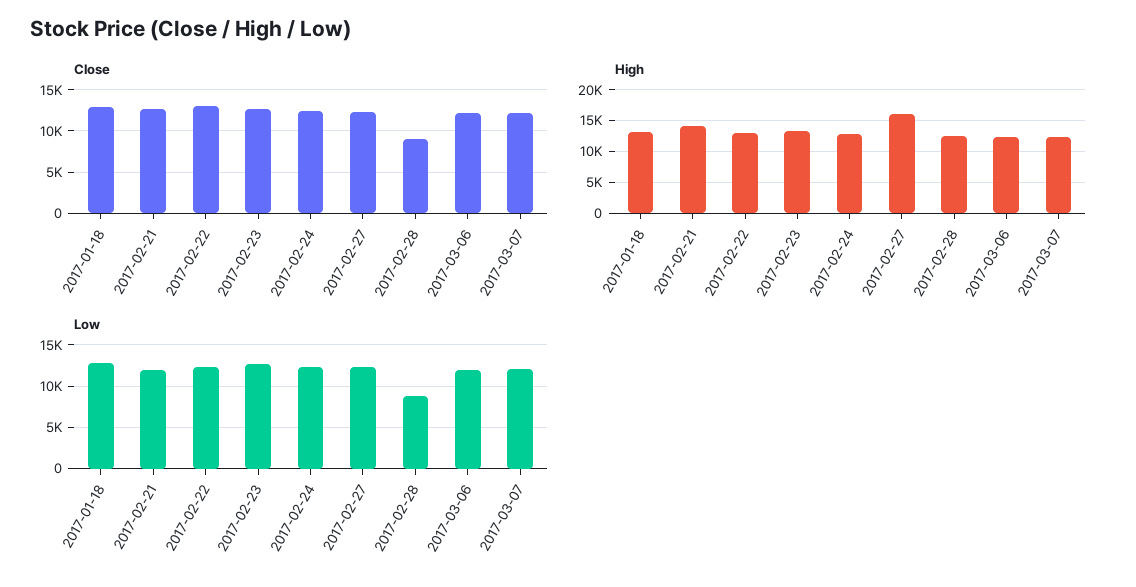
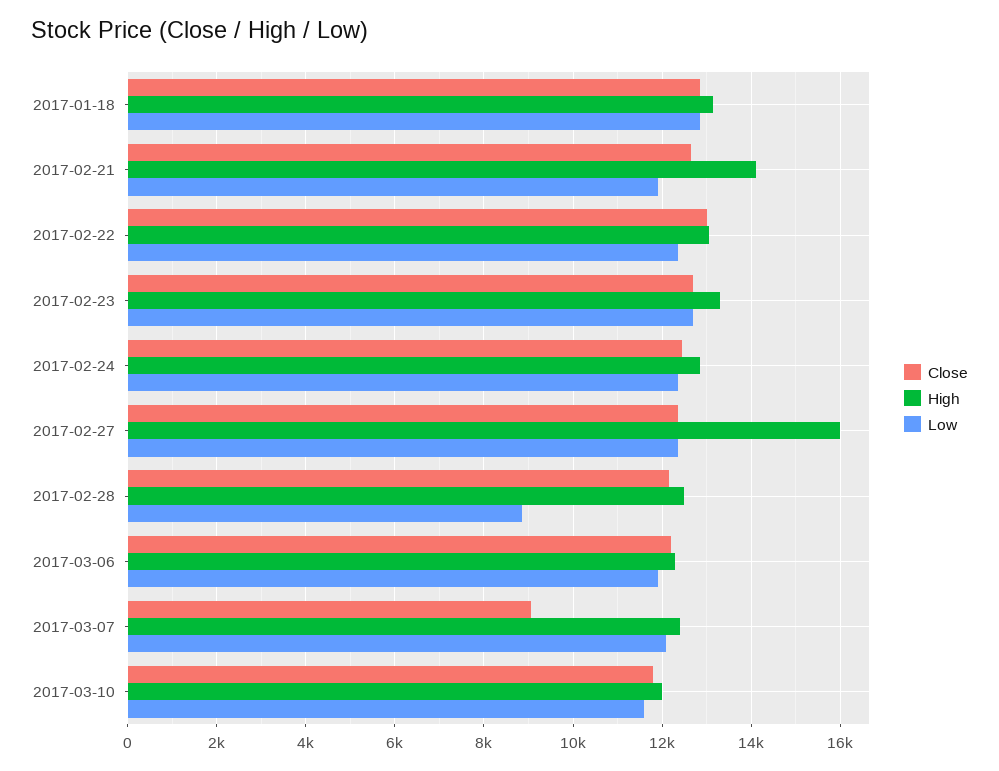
Close, 2017-02-28: 9000 -> 12200
Close, 2017-03-07: 12000 -> 9000
Close, 2017-03-10: none -> 11800
High, 2017-03-10: none -> 12000
Low, 2017-03-10: none -> 11600

